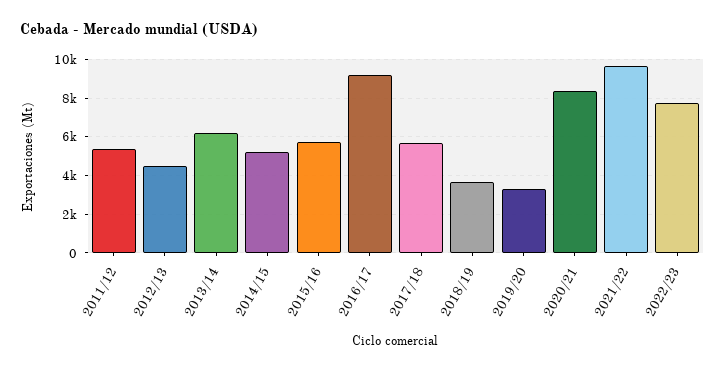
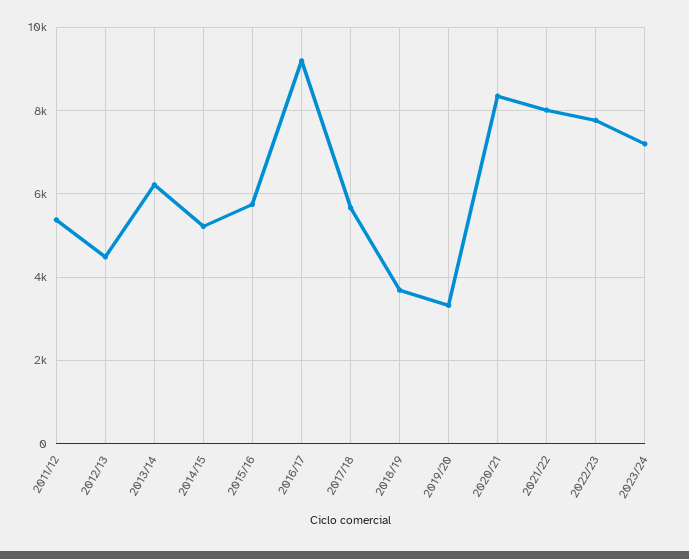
2021/22: 9500 -> 8000
2023/24: none -> 7200

